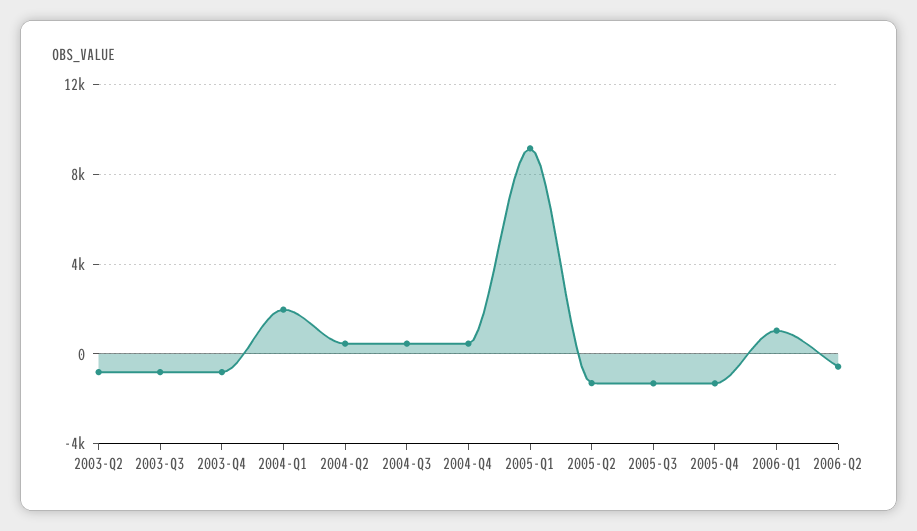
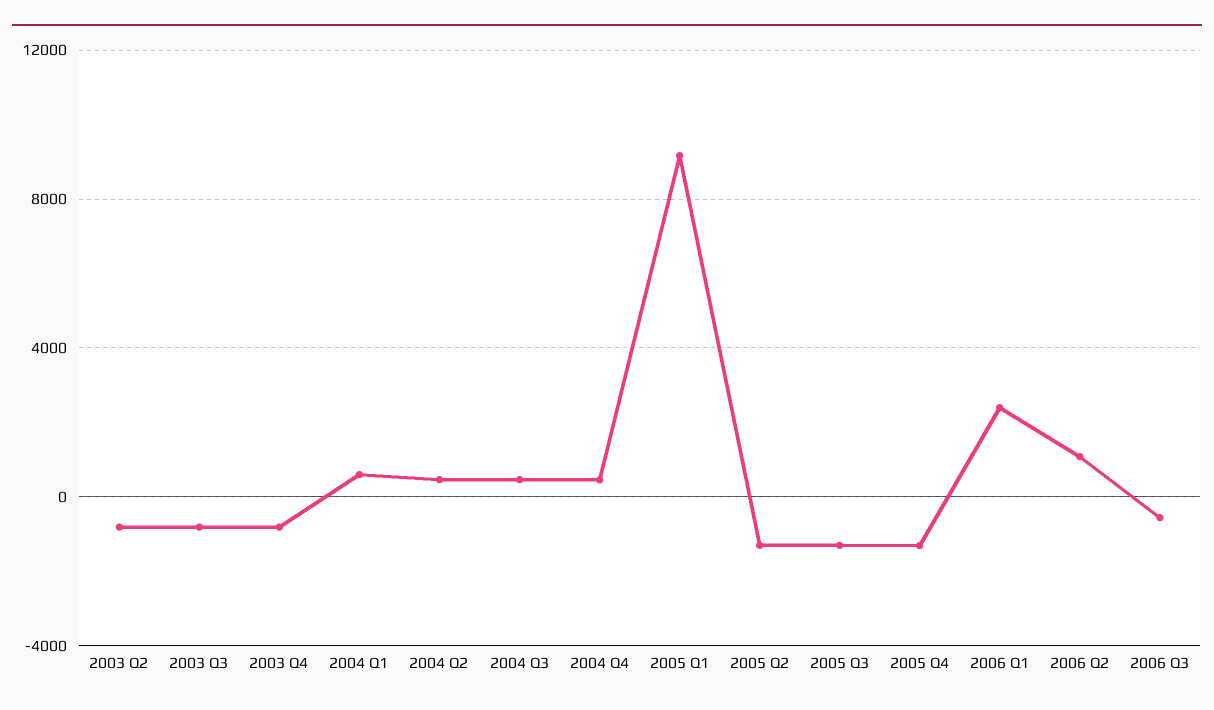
2004-Q1: 2000 -> 500
2006-Q1: 1000 -> 2500
2006-Q2: -500 -> 1000
2006 Q3: none -> -500

